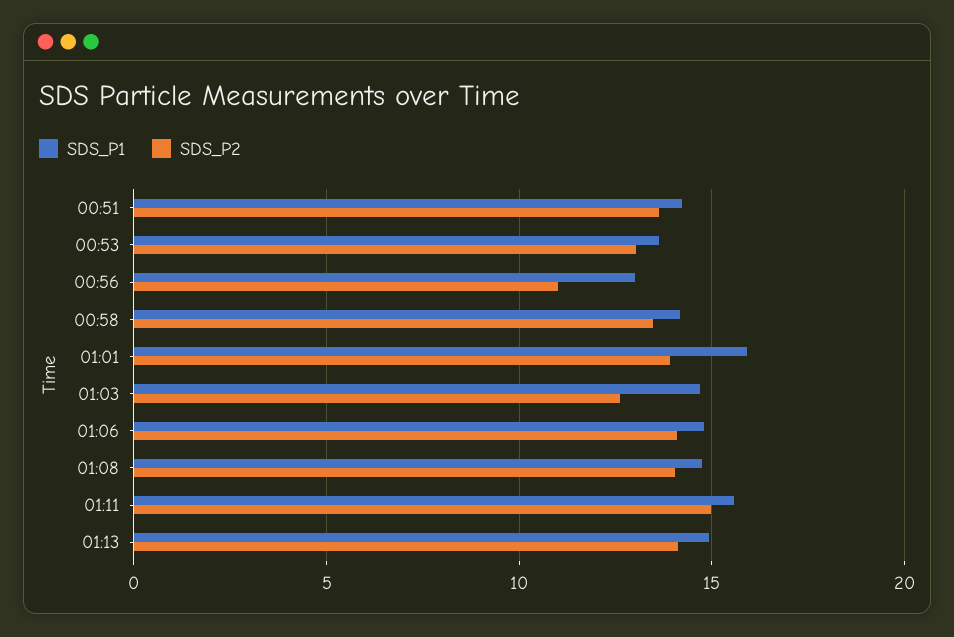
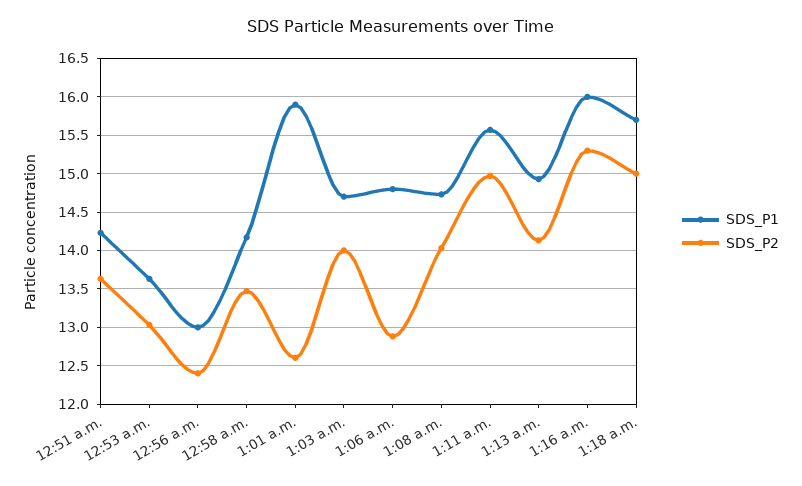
SDS_P2, 00:56: 11 -> 12.4
SDS_P2, 01:01: 14 -> 12.6
SDS_P2, 01:03: 12.5 -> 14
SDS_P2, 01:06: 14 -> 12.9
SDS_P1, 1:16 a.m.: none -> 16
SDS_P2, 1:16 a.m.: none -> 15.3
SDS_P1, 1:18 a.m.: none -> 15.7
SDS_P2, 1:18 a.m.: none -> 15

